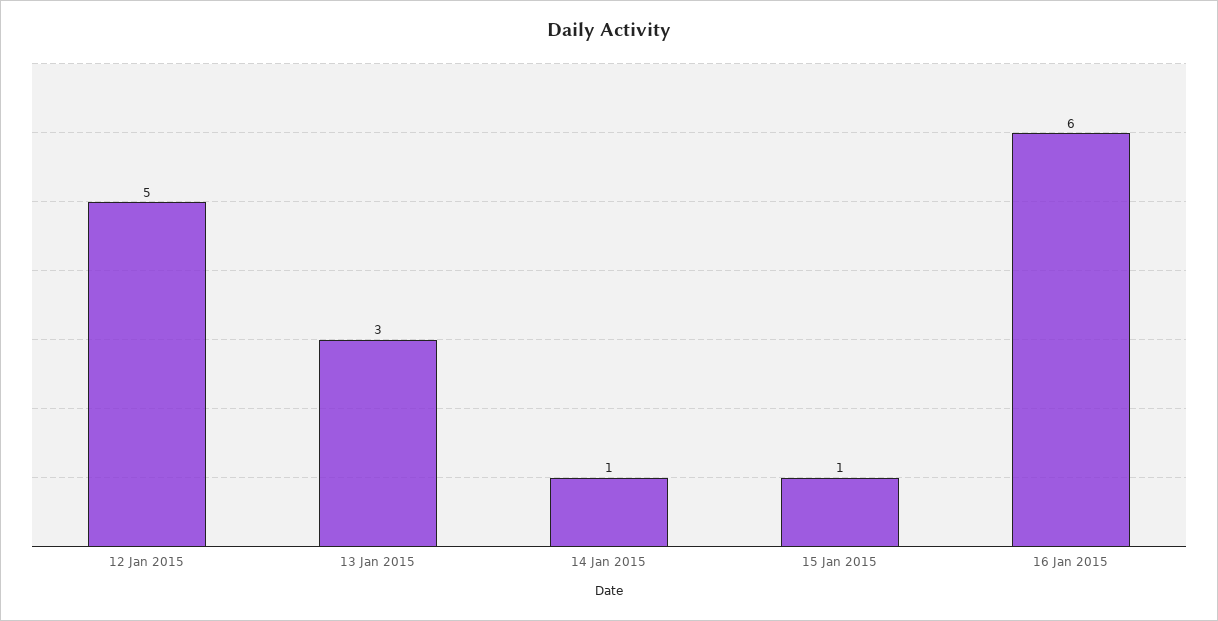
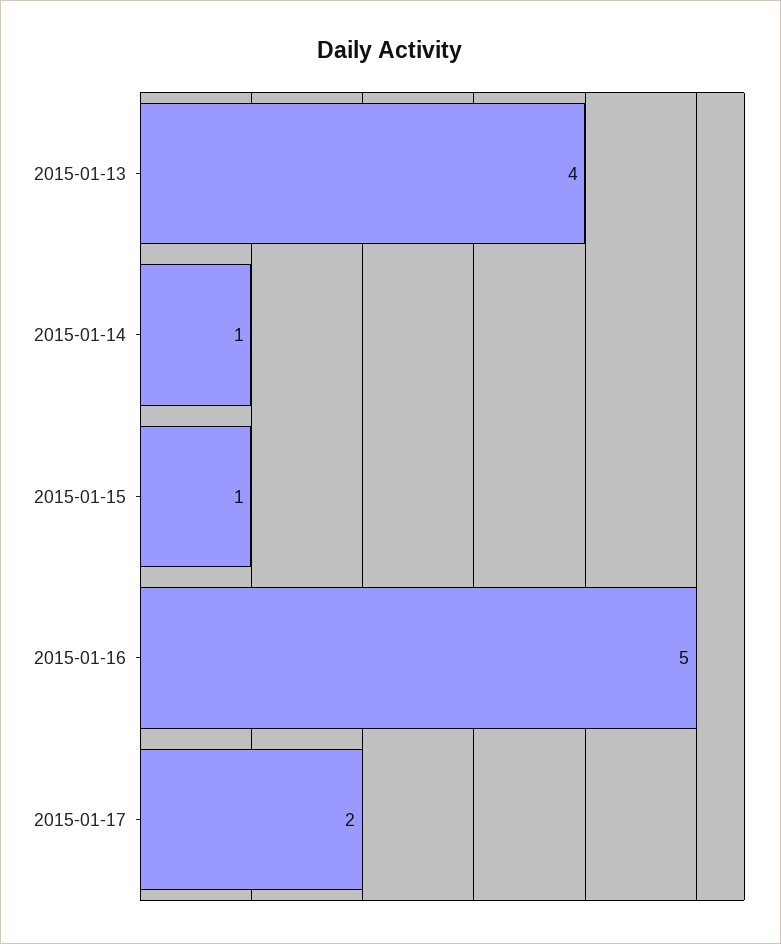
12 Jan 2015: 5 -> none
13 Jan 2015: 3 -> 4
16 Jan 2015: 6 -> 5
2015-01-17: none -> 2

